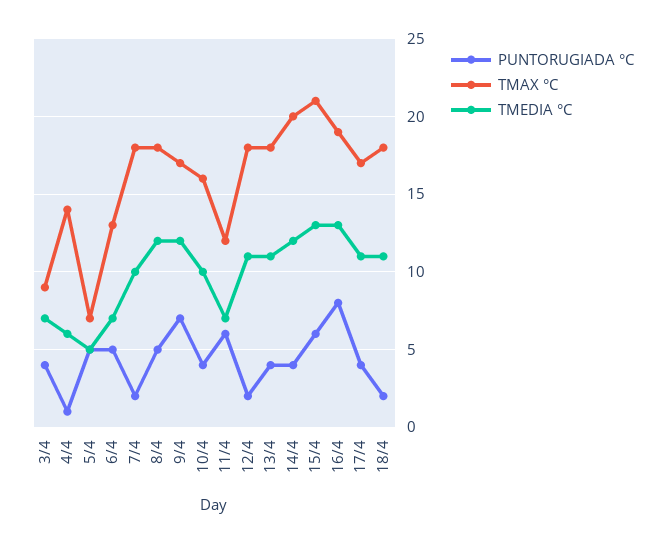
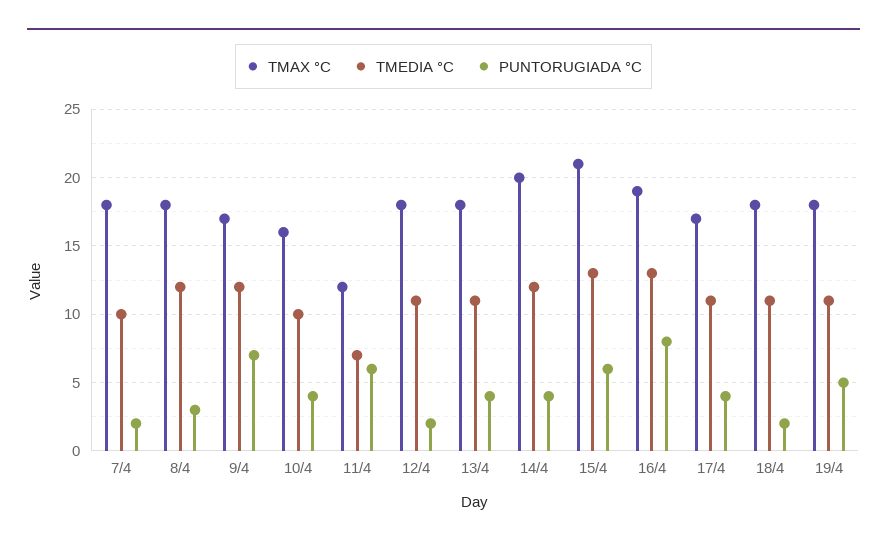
PUNTORUGIADA °C, 3/4: 4 -> none
TMAX °C, 3/4: 9 -> none
TMEDIA °C, 3/4: 7 -> none
PUNTORUGIADA °C, 4/4: 1 -> none
TMAX °C, 4/4: 14 -> none
TMEDIA °C, 4/4: 6 -> none
PUNTORUGIADA °C, 5/4: 5 -> none
TMAX °C, 5/4: 7 -> none
TMEDIA °C, 5/4: 5 -> none
PUNTORUGIADA °C, 6/4: 5 -> none
TMAX °C, 6/4: 13 -> none
TMEDIA °C, 6/4: 7 -> none
PUNTORUGIADA °C, 8/4: 5 -> 3
TMAX °C, 19/4: none -> 18
TMEDIA °C, 19/4: none -> 11
PUNTORUGIADA °C, 19/4: none -> 5

